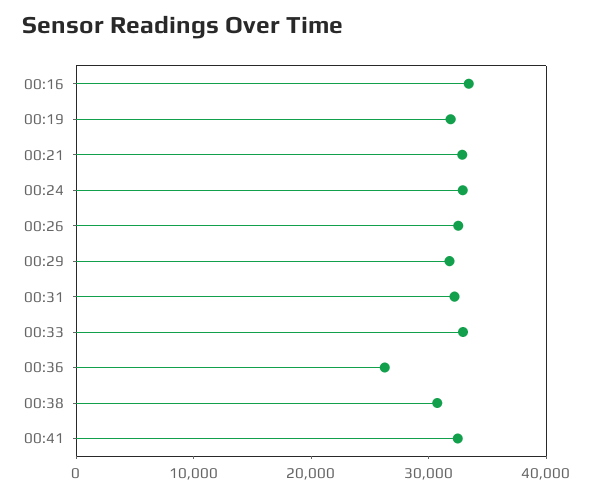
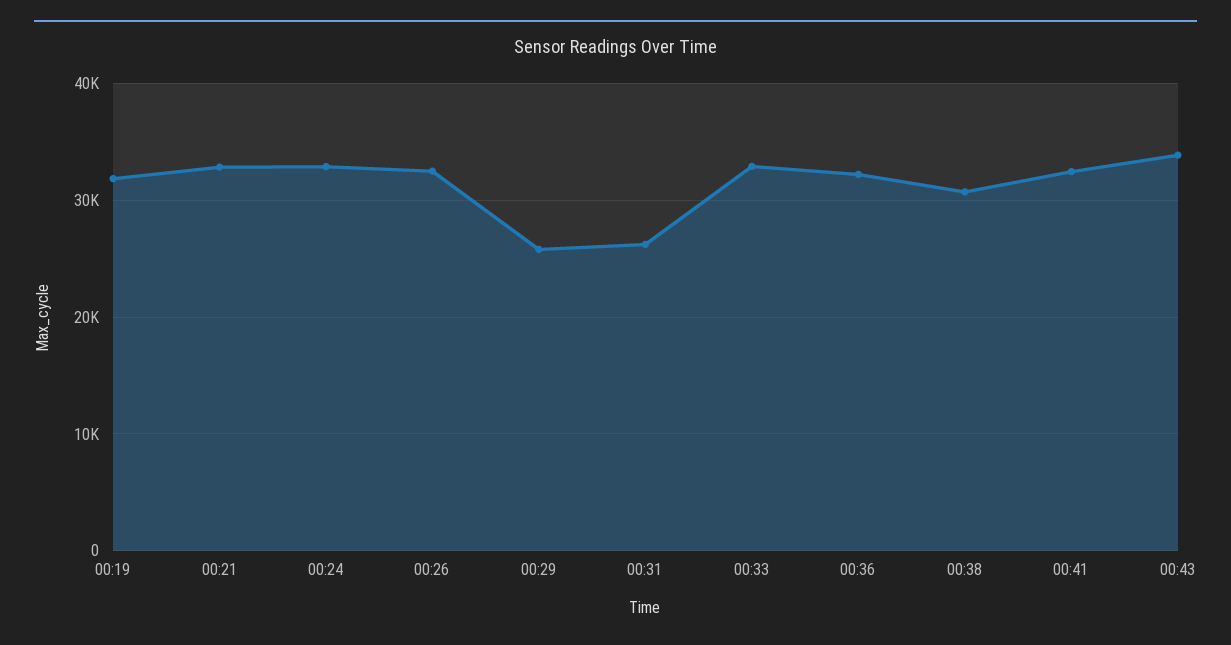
00:16: 34000 -> none
00:29: 32000 -> 26000
00:31: 32000 -> 26000
00:36: 26000 -> 32000
00:43: none -> 34000

